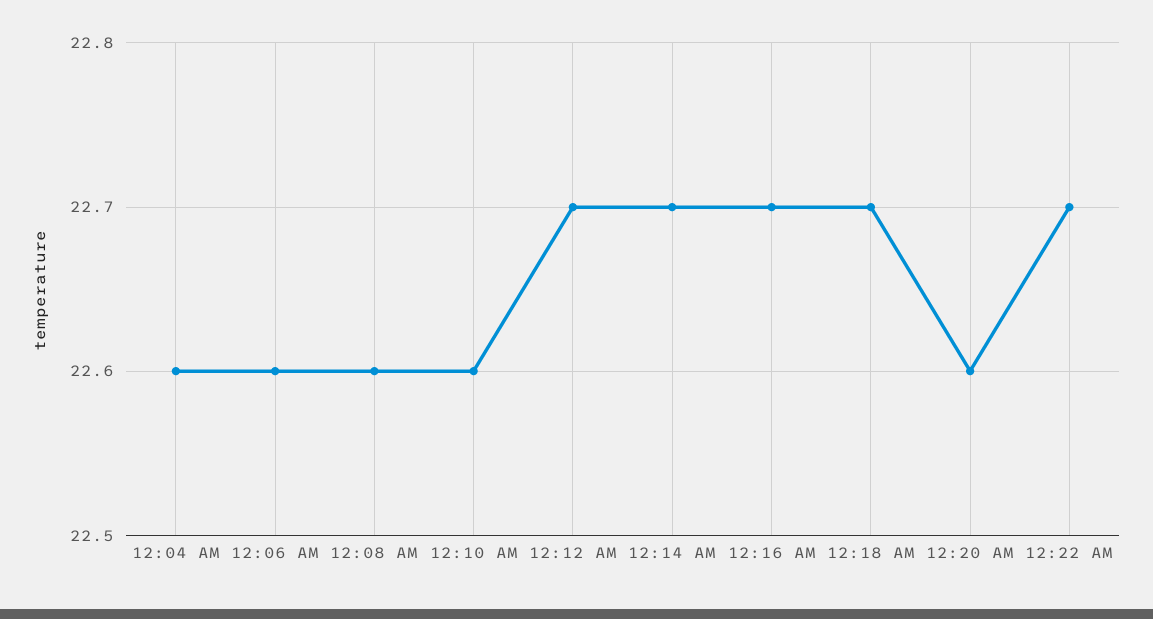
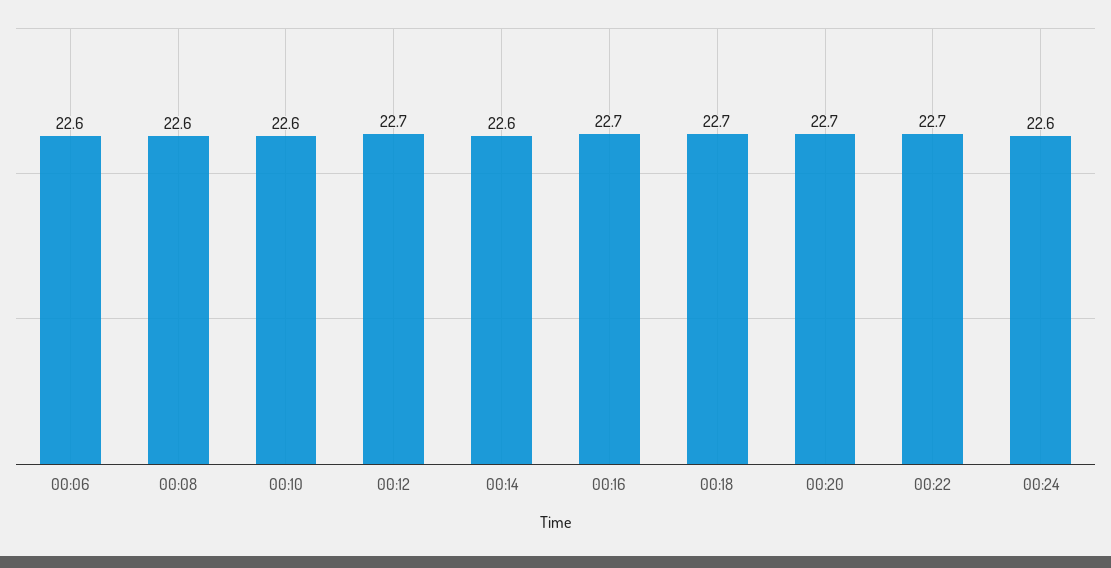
12:04 AM: 22.6 -> none
12:14 AM: 22.7 -> 22.6
12:20 AM: 22.6 -> 22.7
00:24: none -> 22.6

